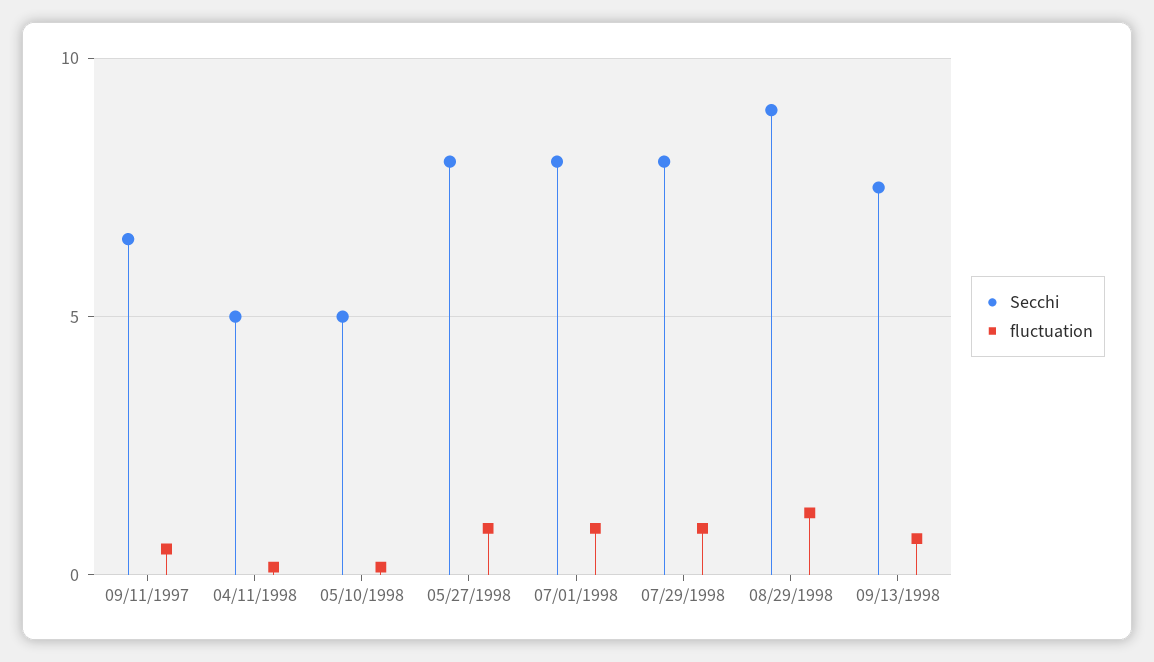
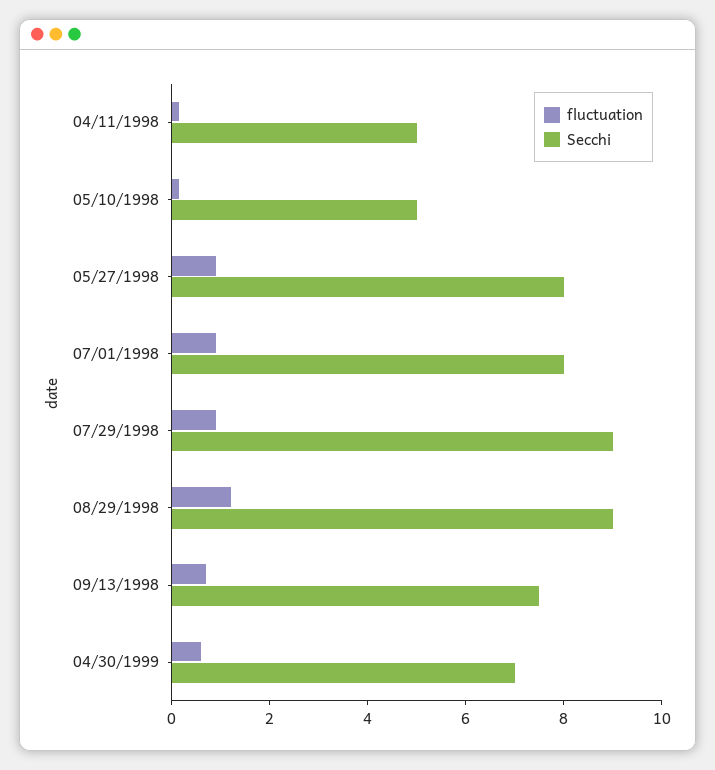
Secchi, 09/11/1997: 6.5 -> none
fluctuation, 09/11/1997: 0.5 -> none
Secchi, 07/29/1998: 8 -> 9
fluctuation, 04/30/1999: none -> 0.5
Secchi, 04/30/1999: none -> 7

